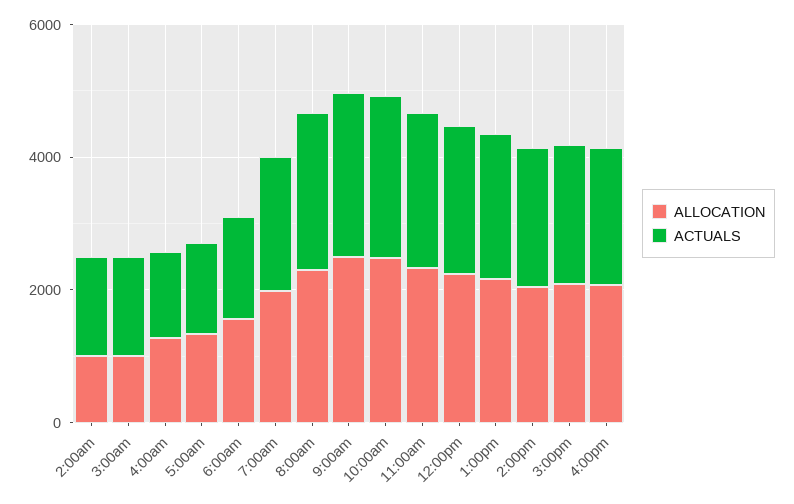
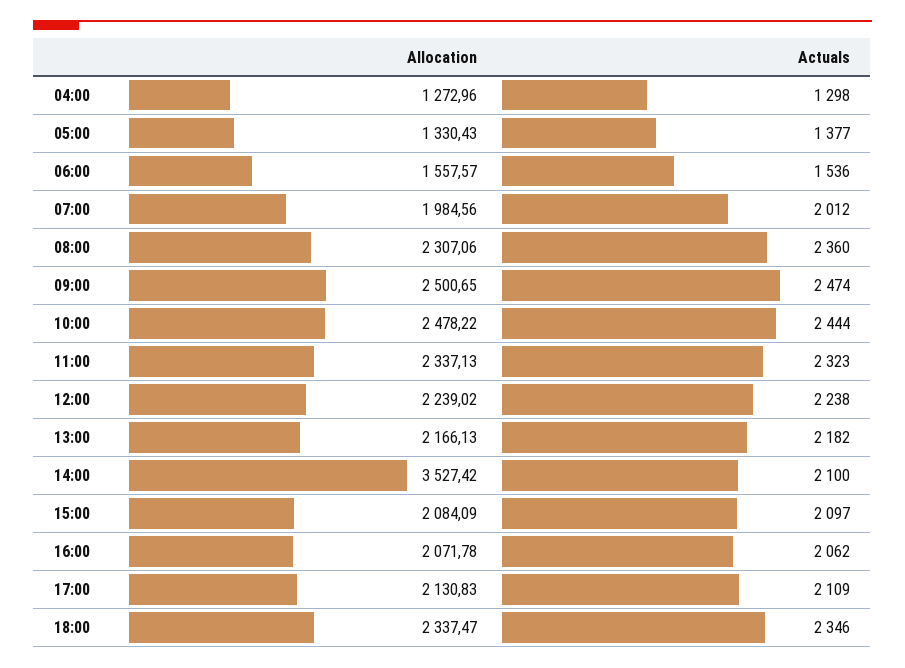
ALLOCATION, 2:00am: 1000 -> none
ACTUALS, 2:00am: 1500 -> none
ALLOCATION, 3:00am: 1000 -> none
ACTUALS, 3:00am: 1500 -> none
ALLOCATION, 2:00pm: 2000 -> 3527.42
ALLOCATION, 17:00: none -> 2130.83
ACTUALS, 17:00: none -> 2109
ALLOCATION, 18:00: none -> 2337.47
ACTUALS, 18:00: none -> 2346

